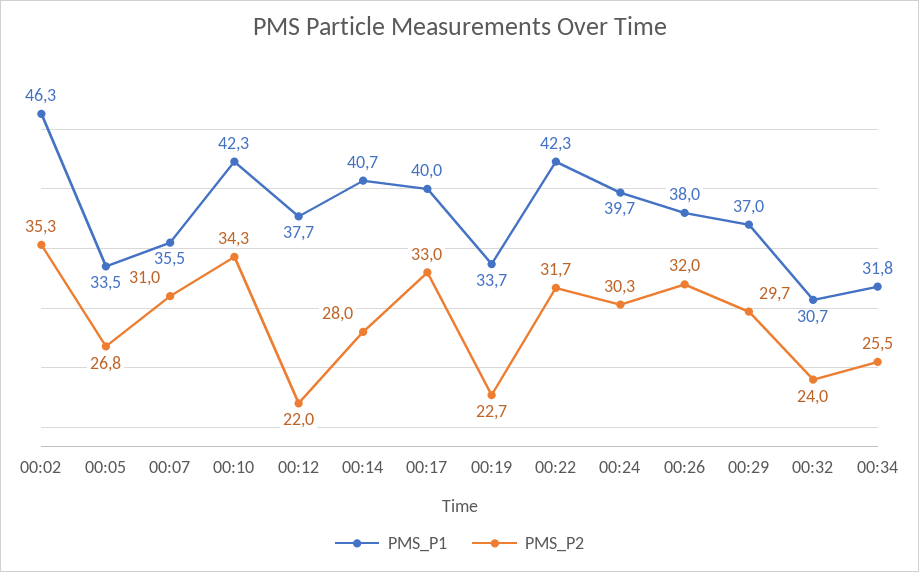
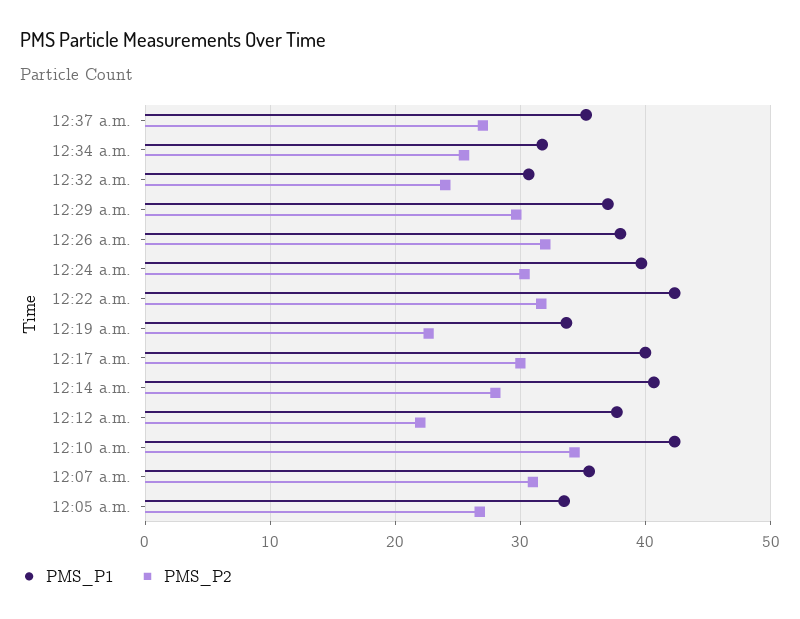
PMS_P1, 00:02: 46.3 -> none
PMS_P2, 00:02: 35.3 -> none
PMS_P2, 00:17: 33 -> 30
PMS_P1, 12:37 a.m.: none -> 35
PMS_P2, 12:37 a.m.: none -> 27

